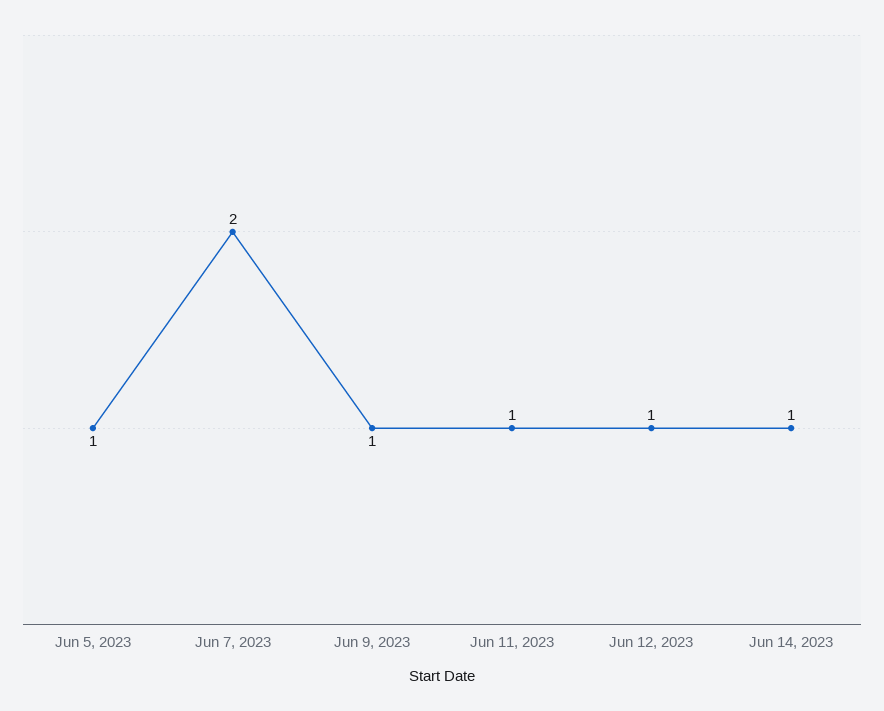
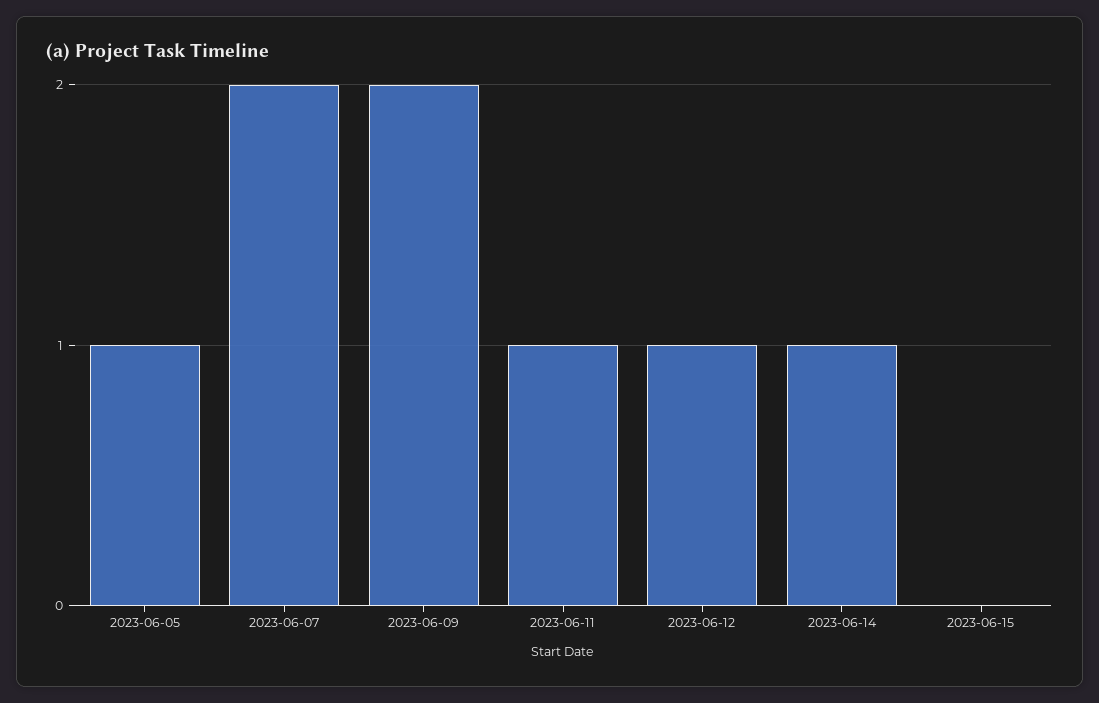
Jun 9, 2023: 1 -> 2
2023-06-15: none -> 0

